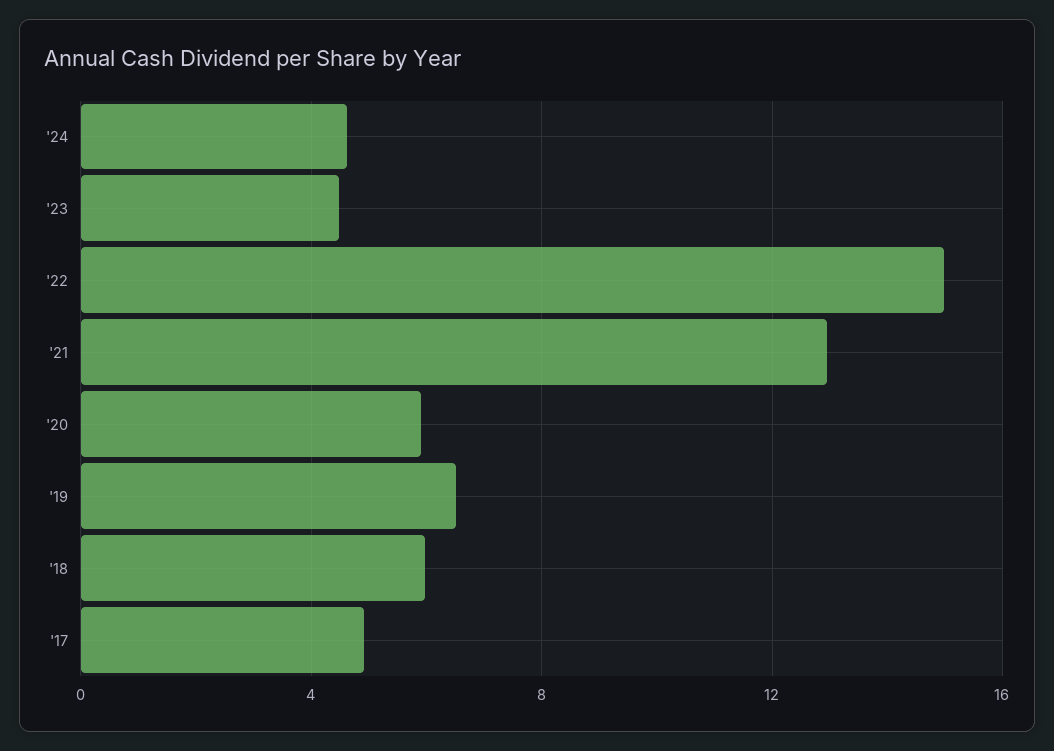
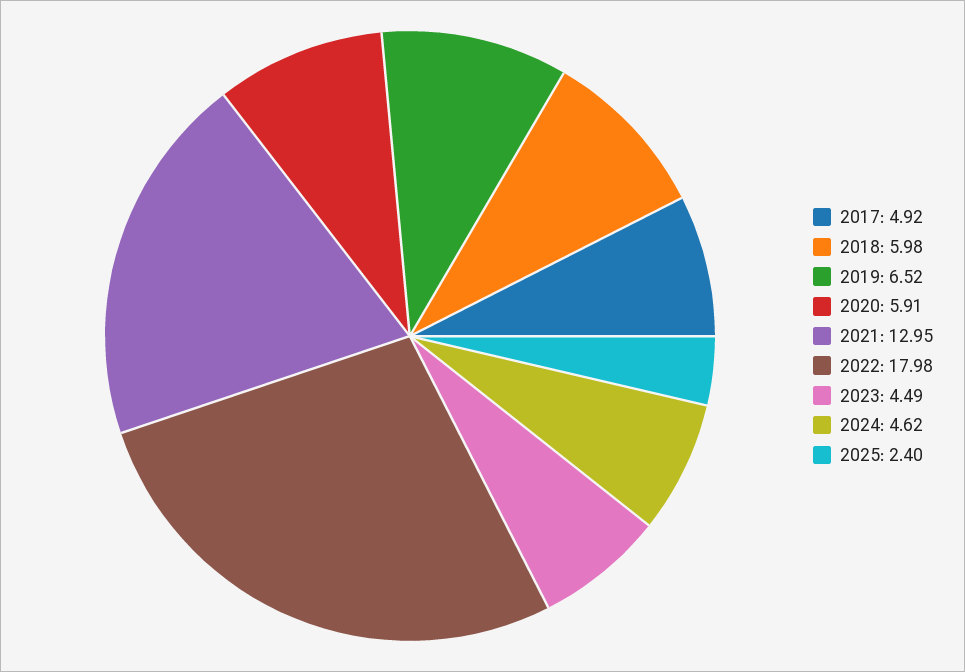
'22: 15 -> 17.98
2025: none -> 2.4

